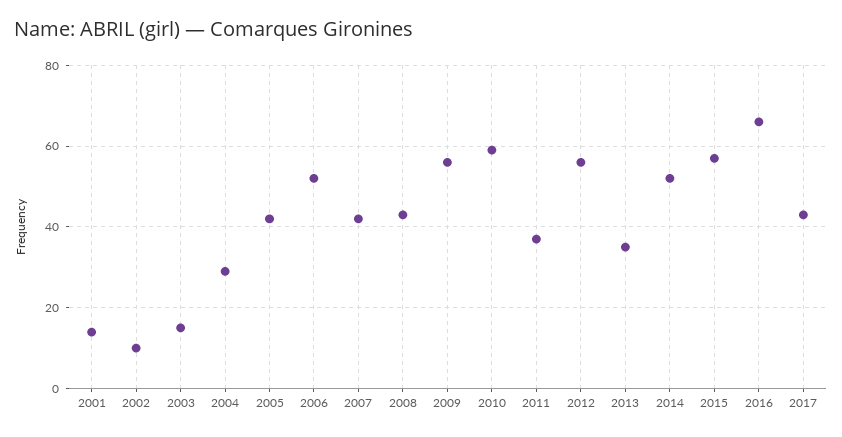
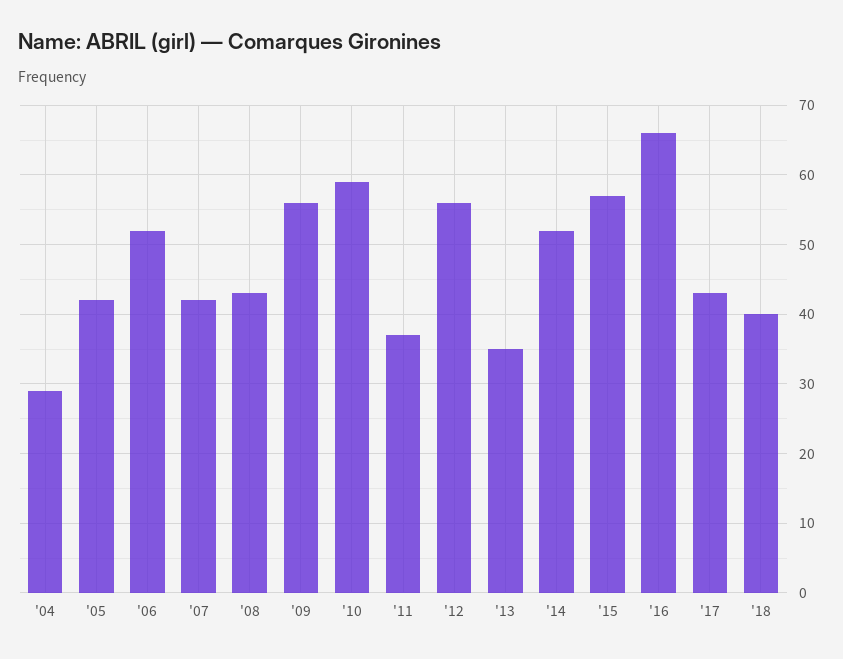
2001: 15 -> none
2002: 10 -> none
2003: 15 -> none
'18: none -> 40

